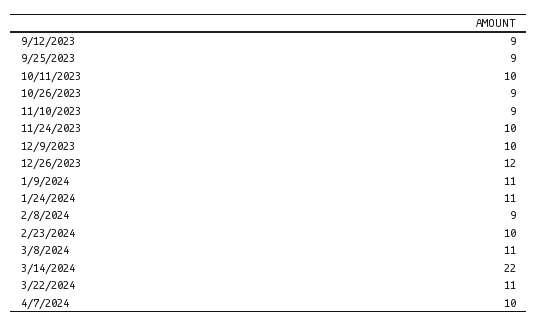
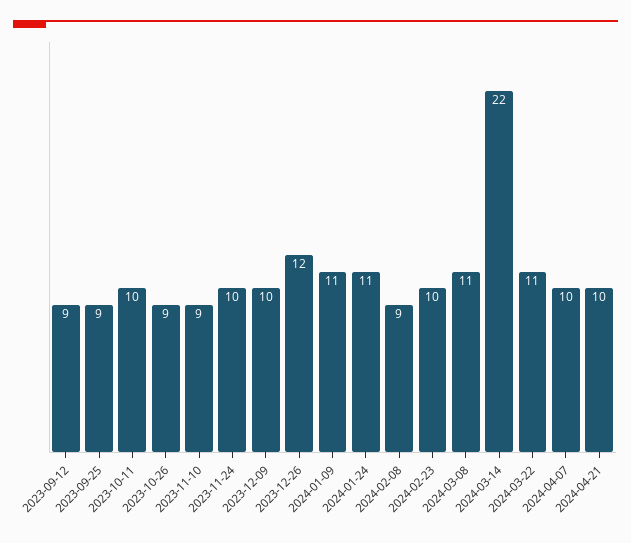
2024-04-21: none -> 10

